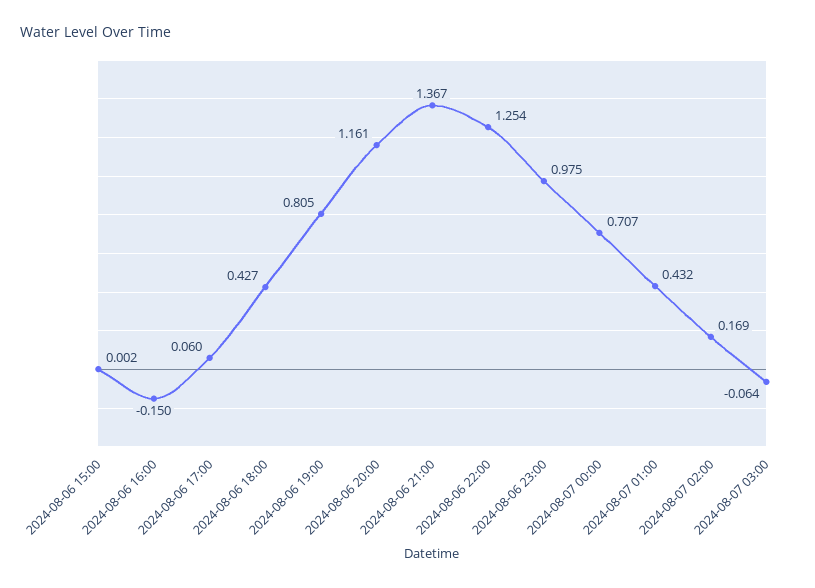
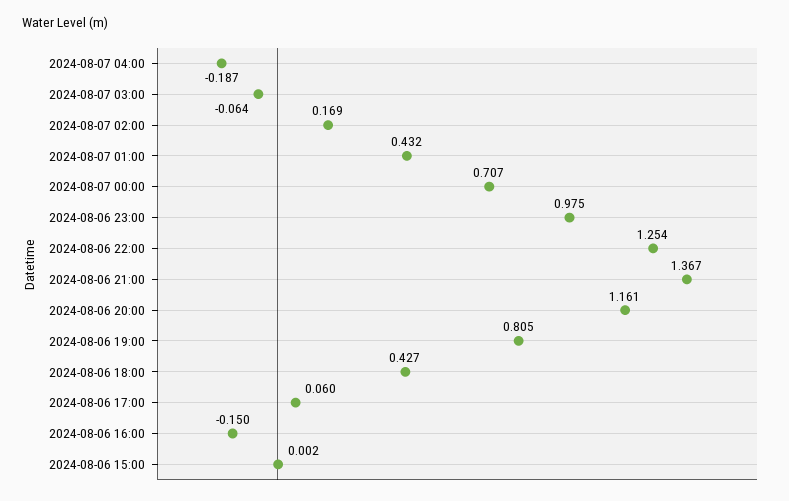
2024-08-07 04:00: none -> -0.187

